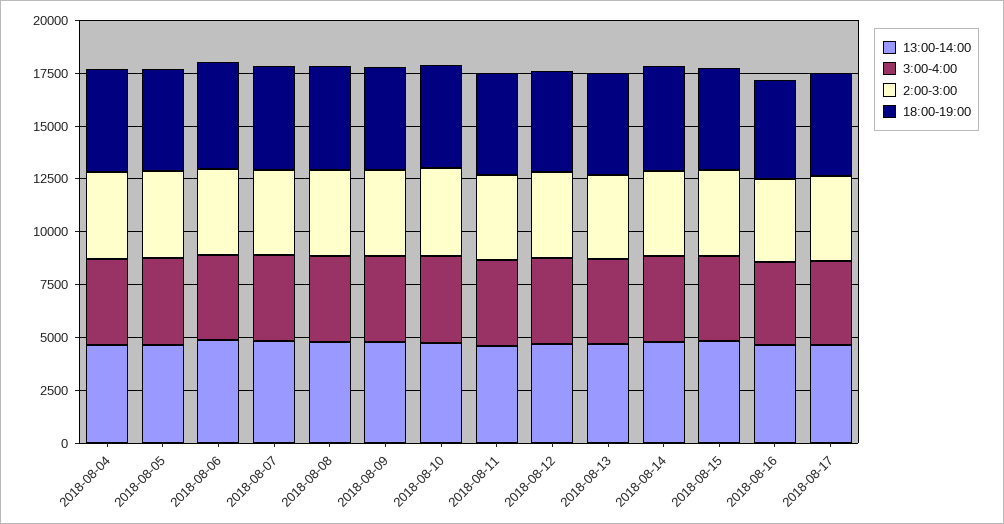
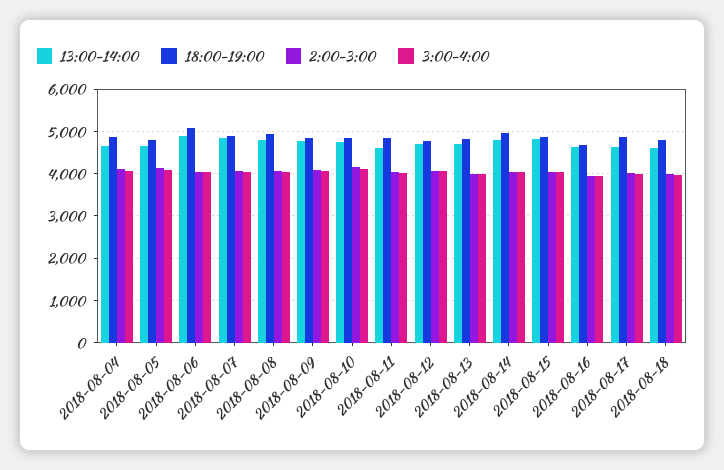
13:00-14:00, 2018-08-18: none -> 4600
18:00-19:00, 2018-08-18: none -> 4800
2:00-3:00, 2018-08-18: none -> 4000
3:00-4:00, 2018-08-18: none -> 4000

